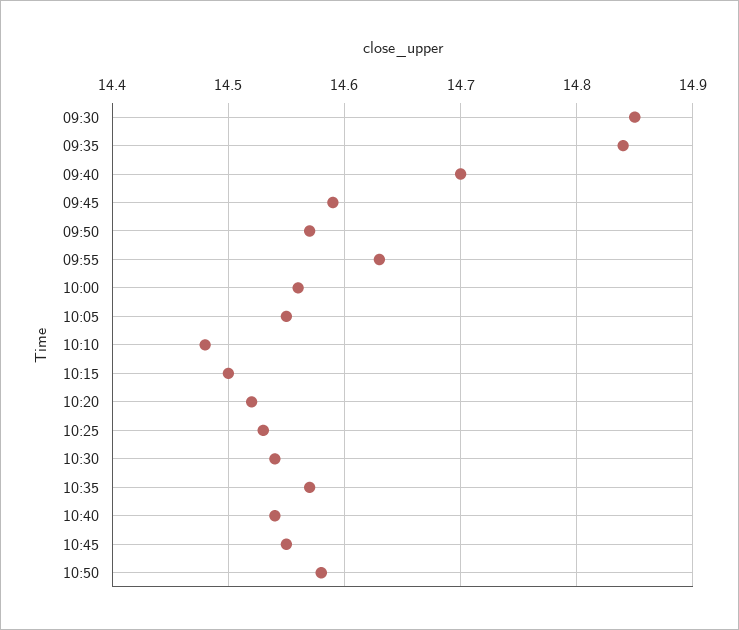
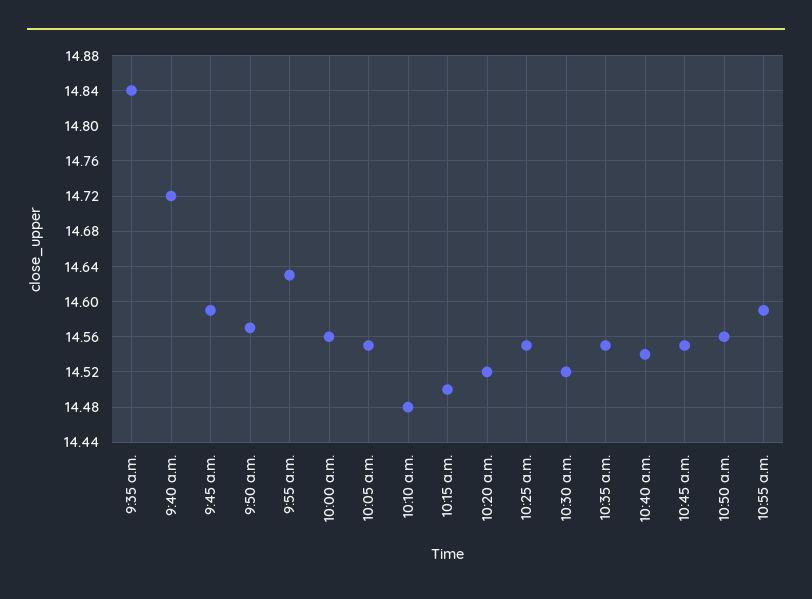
09:30: 14.85 -> none
09:40: 14.7 -> 14.72
10:25: 14.53 -> 14.55
10:30: 14.54 -> 14.52
10:35: 14.57 -> 14.55
10:50: 14.58 -> 14.56
10:55 a.m.: none -> 14.59

